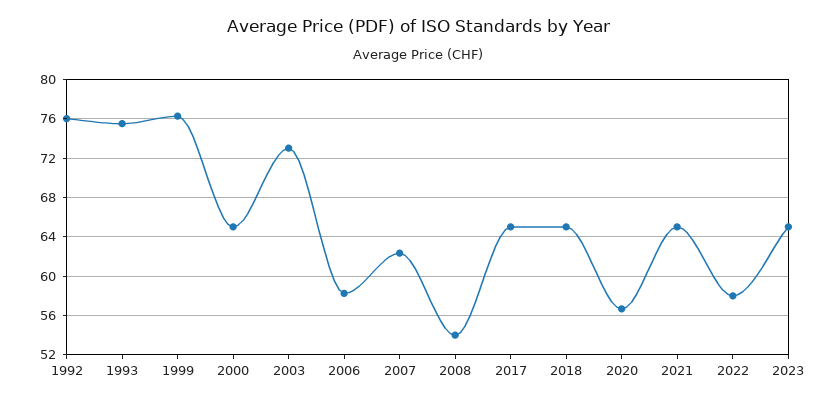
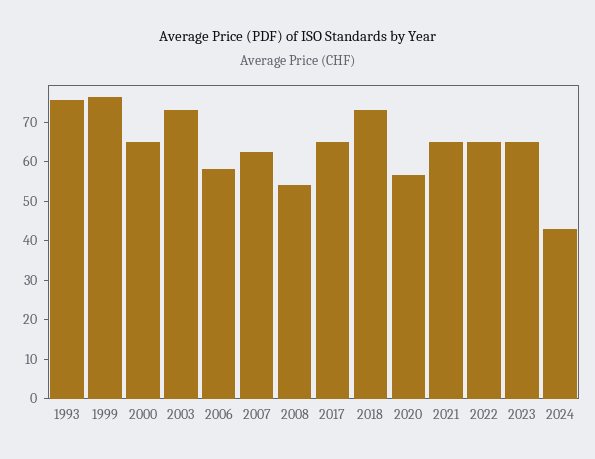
1992: 76 -> none
2018: 65 -> 72.5
2022: 58 -> 65
2024: none -> 42.5

